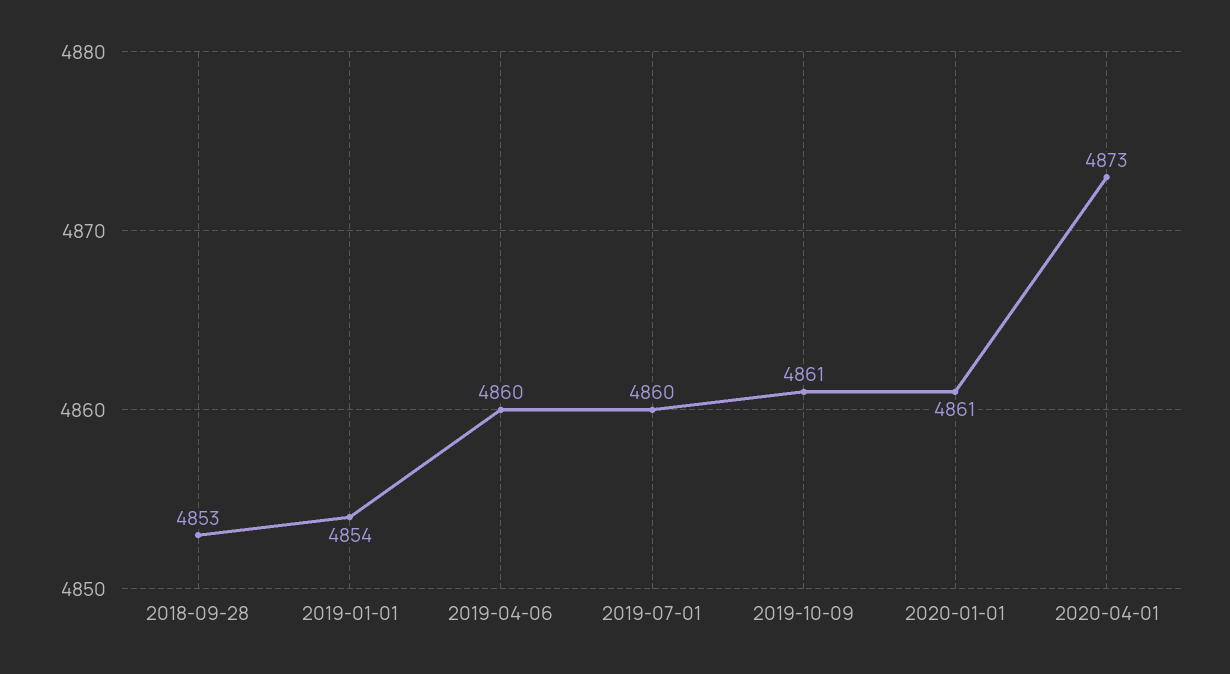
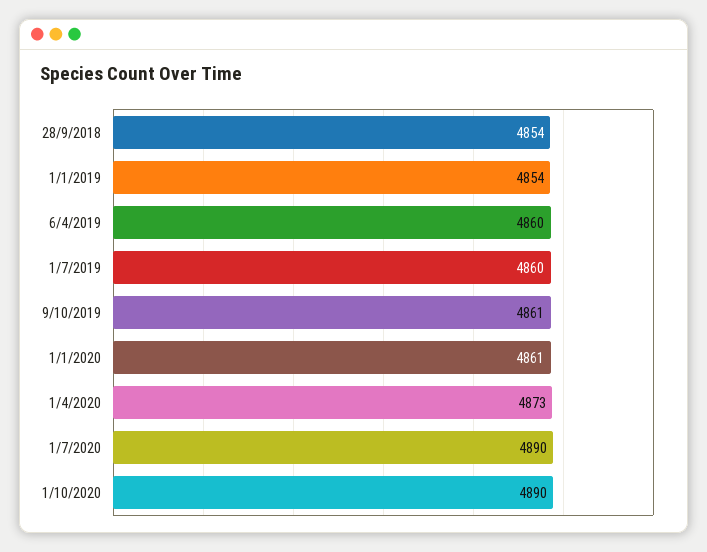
2018-09-28: 4853 -> 4854
1/7/2020: none -> 4890
1/10/2020: none -> 4890

